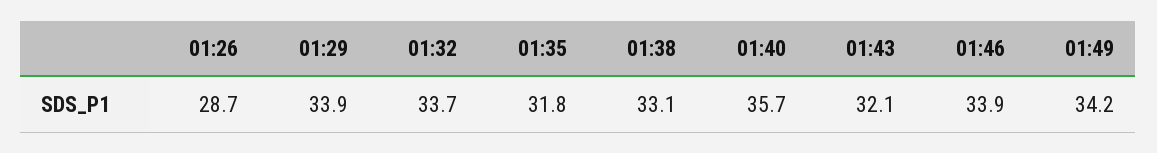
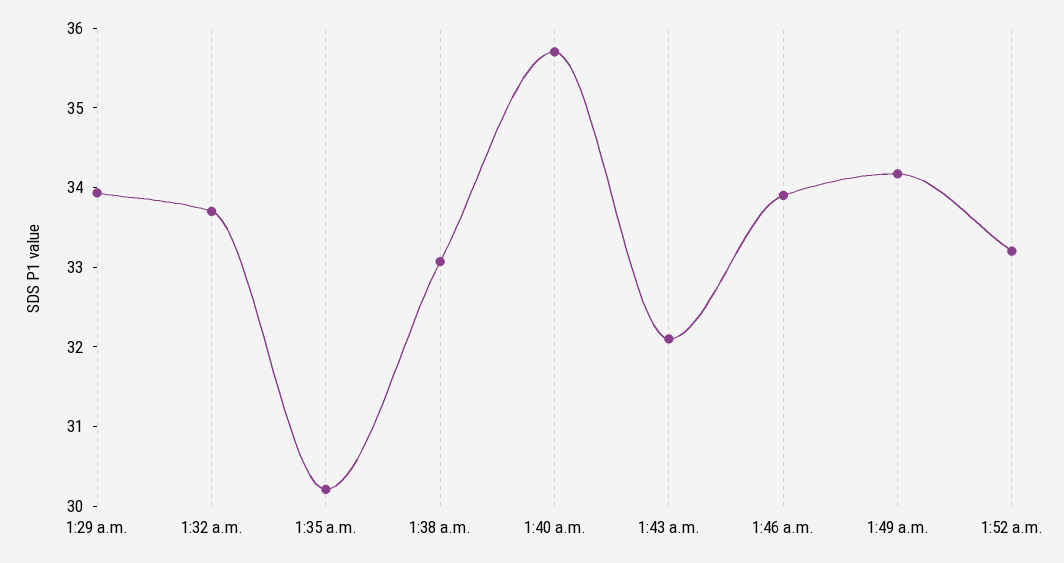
01:26: 28.7 -> none
01:35: 31.8 -> 30.2
1:52 a.m.: none -> 33.2

